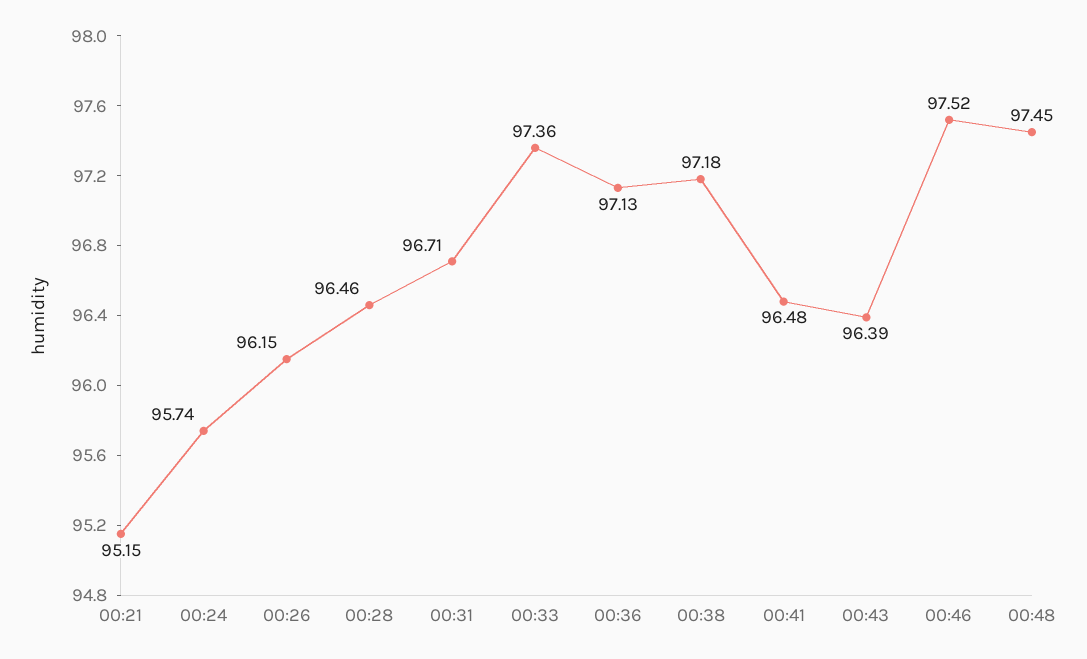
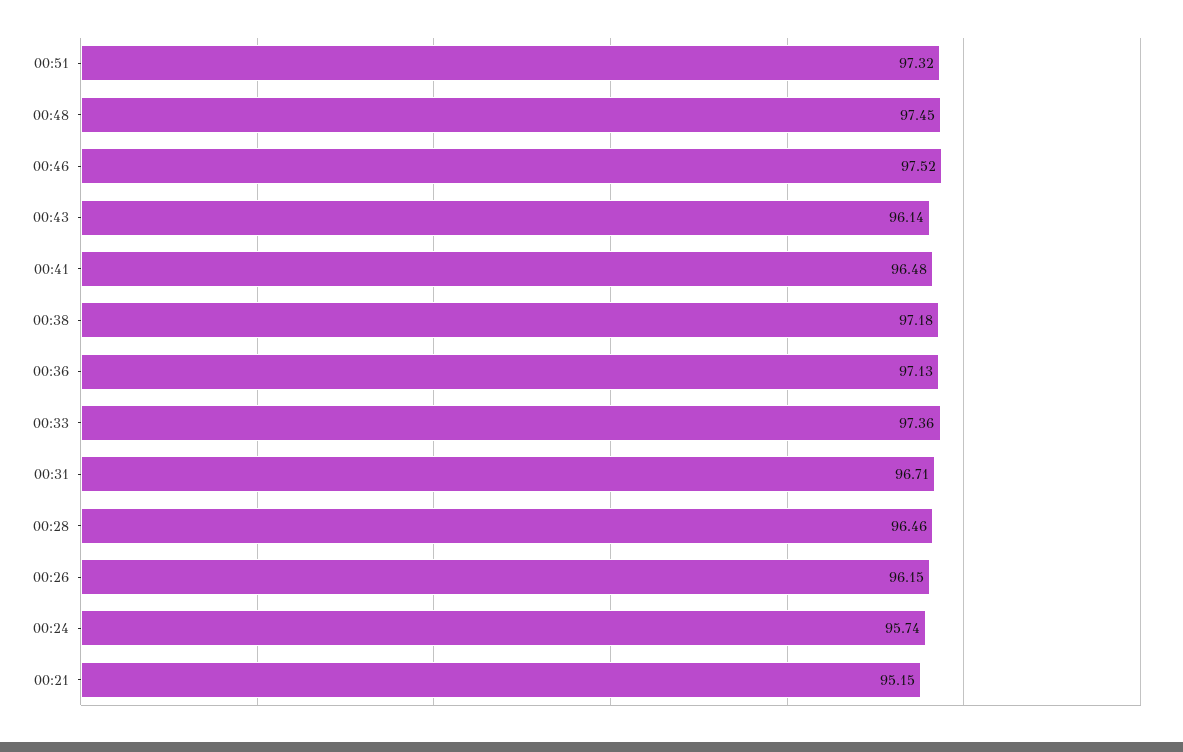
00:43: 96.39 -> 96.14
00:51: none -> 97.32

